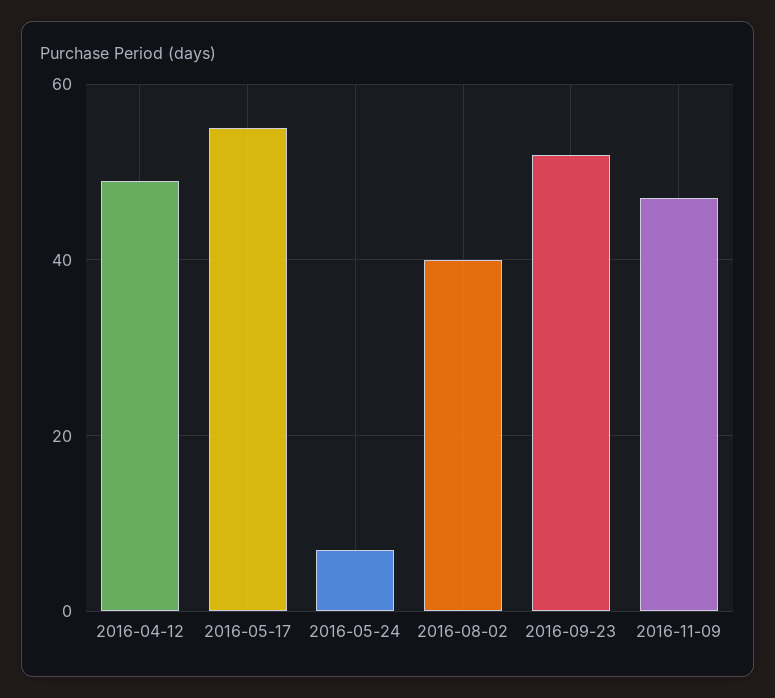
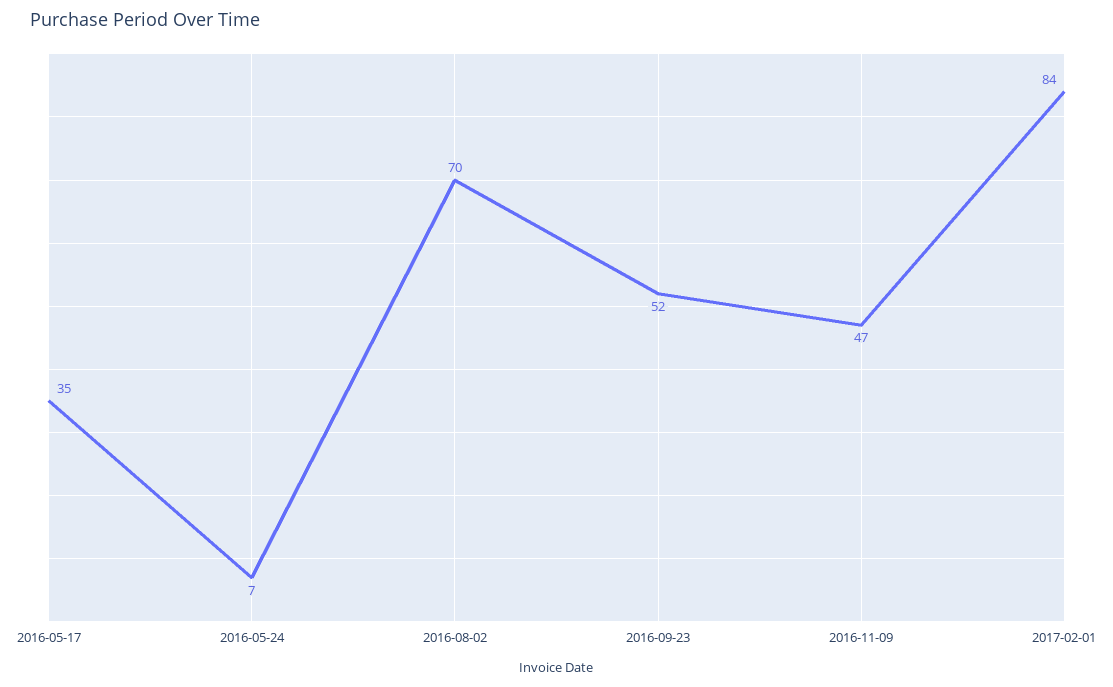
2016-04-12: 50 -> none
2016-05-17: 55 -> 35
2016-08-02: 40 -> 70
2017-02-01: none -> 84

